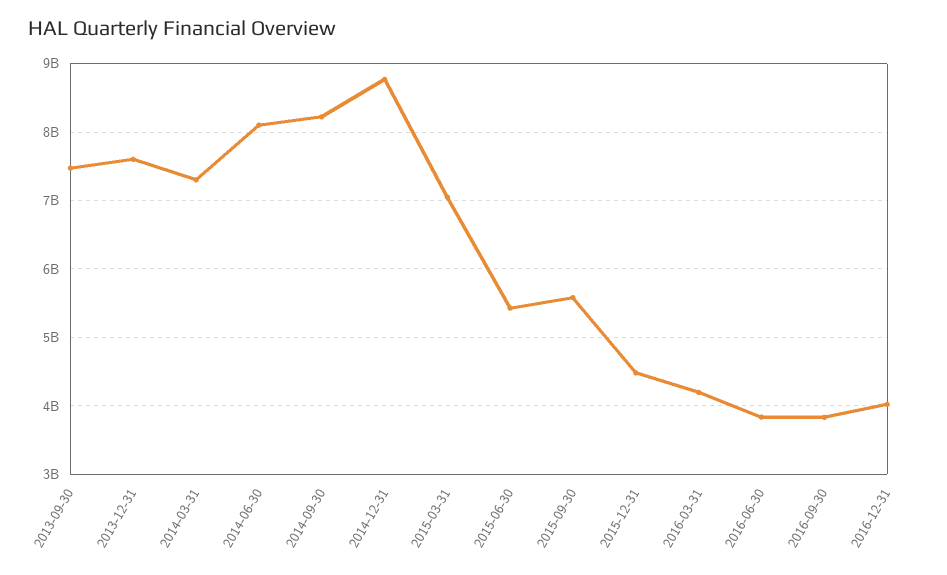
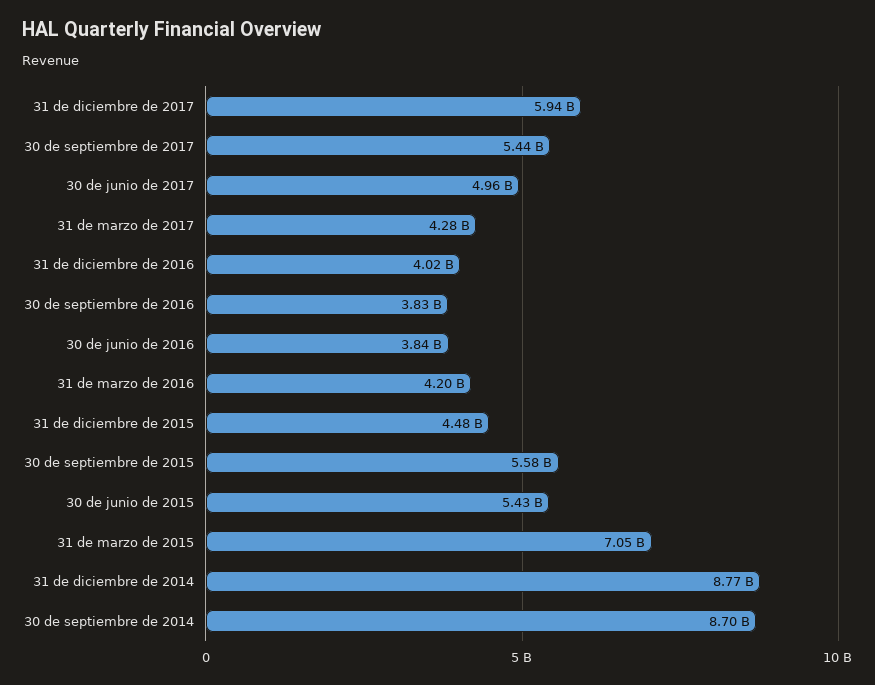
2013-09-30: 7500000000 -> none
2013-12-31: 7600000000 -> none
2014-03-31: 7300000000 -> none
2014-06-30: 8100000000 -> none
2014-09-30: 8200000000 -> 8700000000
31 de diciembre de 2017: none -> 5940000000
30 de septiembre de 2017: none -> 5440000000
30 de junio de 2017: none -> 4960000000
31 de marzo de 2017: none -> 4280000000

